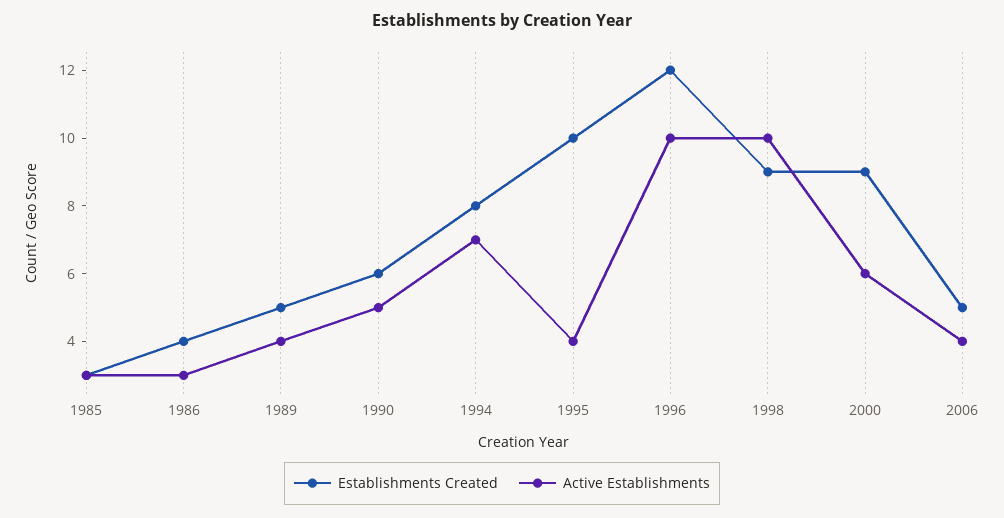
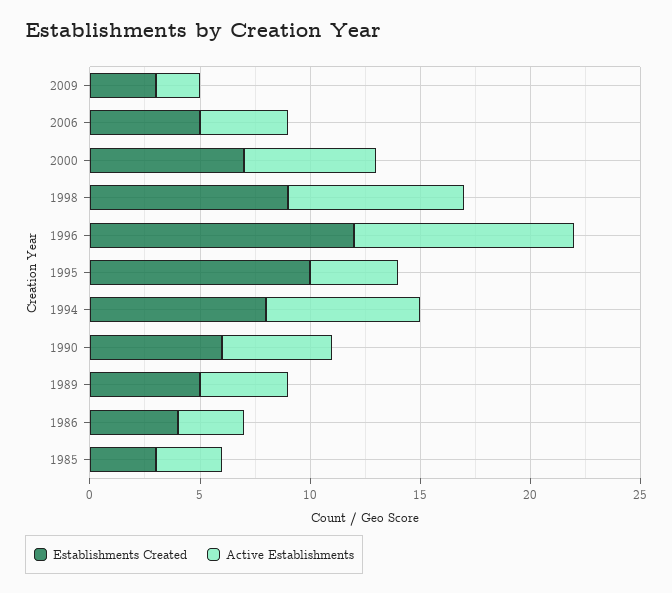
Active Establishments, 1998: 10 -> 8
Establishments Created, 2000: 9 -> 7
Establishments Created, 2009: none -> 3
Active Establishments, 2009: none -> 2

